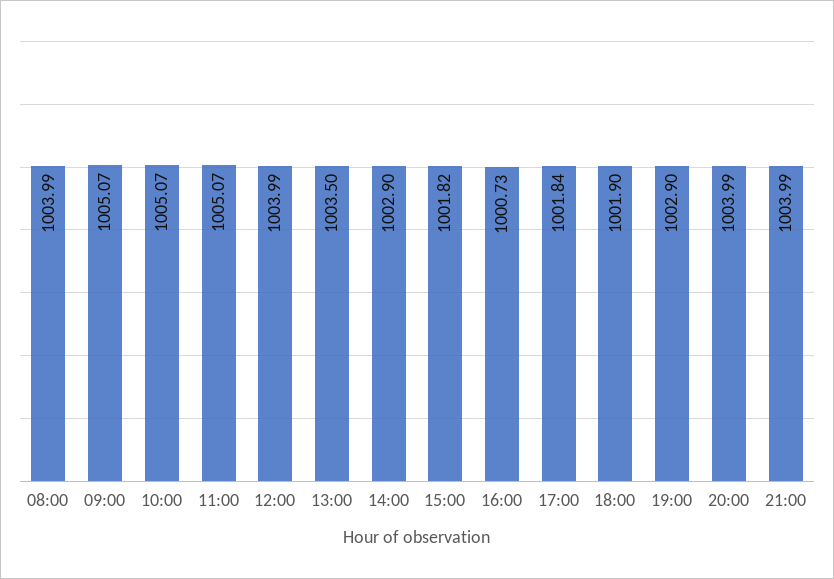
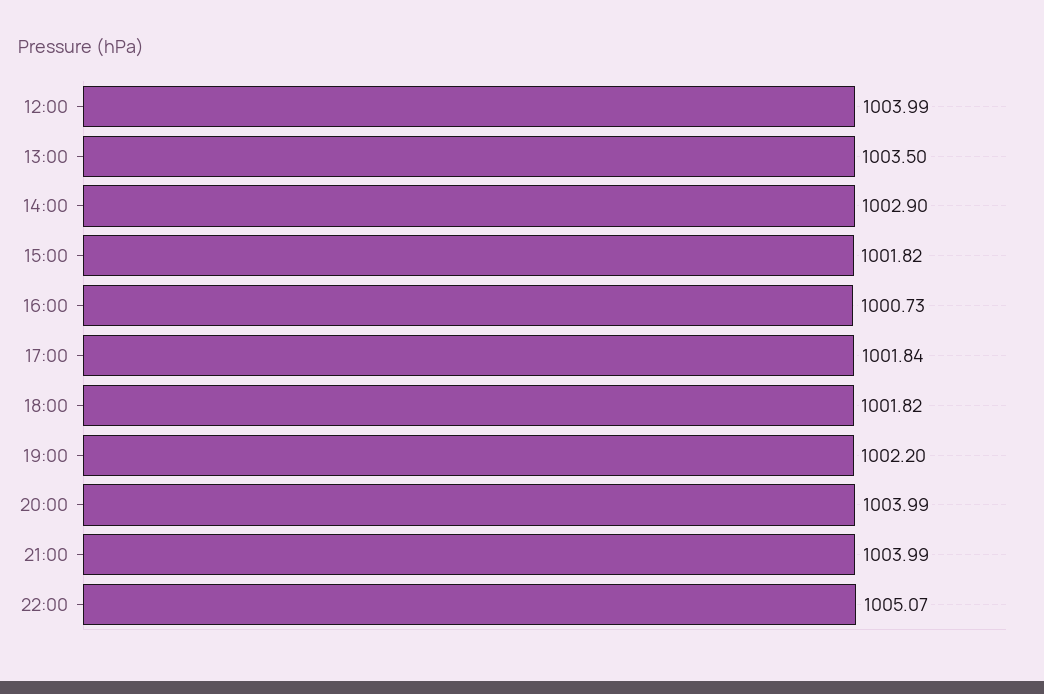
08:00: 1003.99 -> none
09:00: 1005.07 -> none
10:00: 1005.07 -> none
11:00: 1005.07 -> none
18:00: 1001.9 -> 1001.82
19:00: 1002.9 -> 1002.2
22:00: none -> 1005.07

